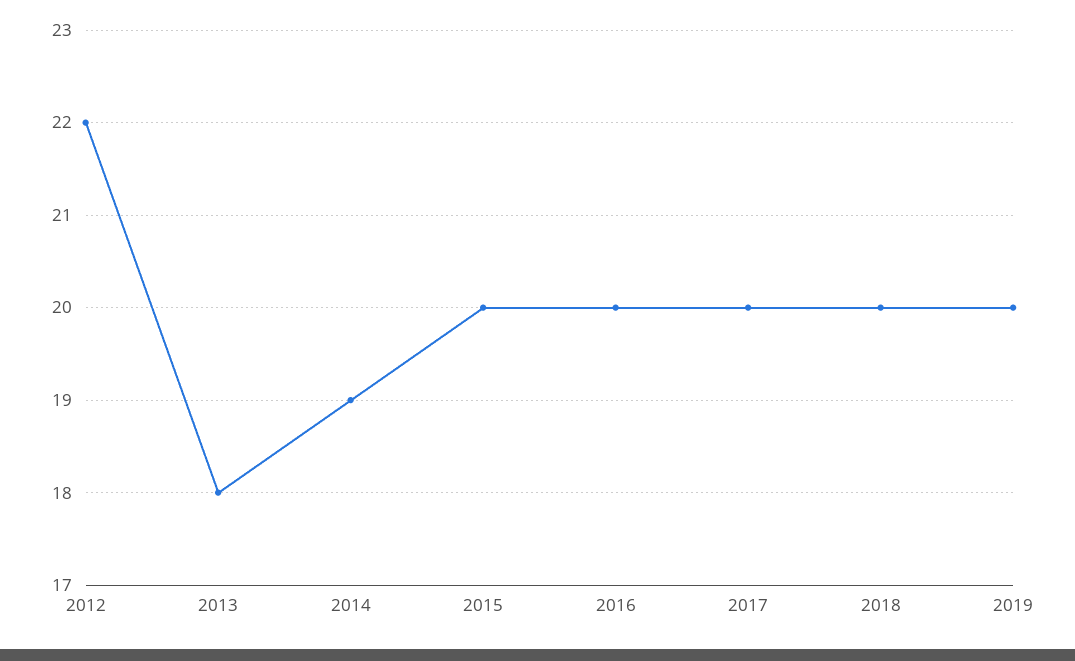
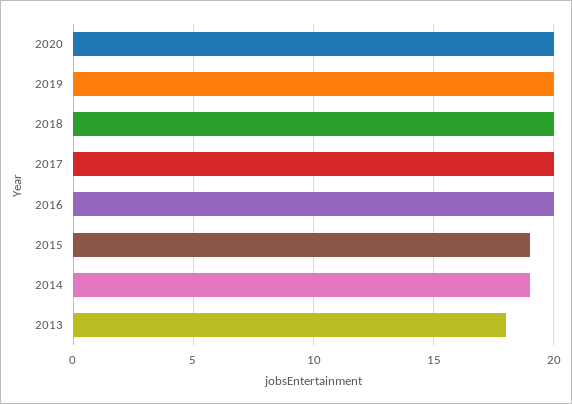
2012: 22 -> none
2015: 20 -> 19
2020: none -> 20

